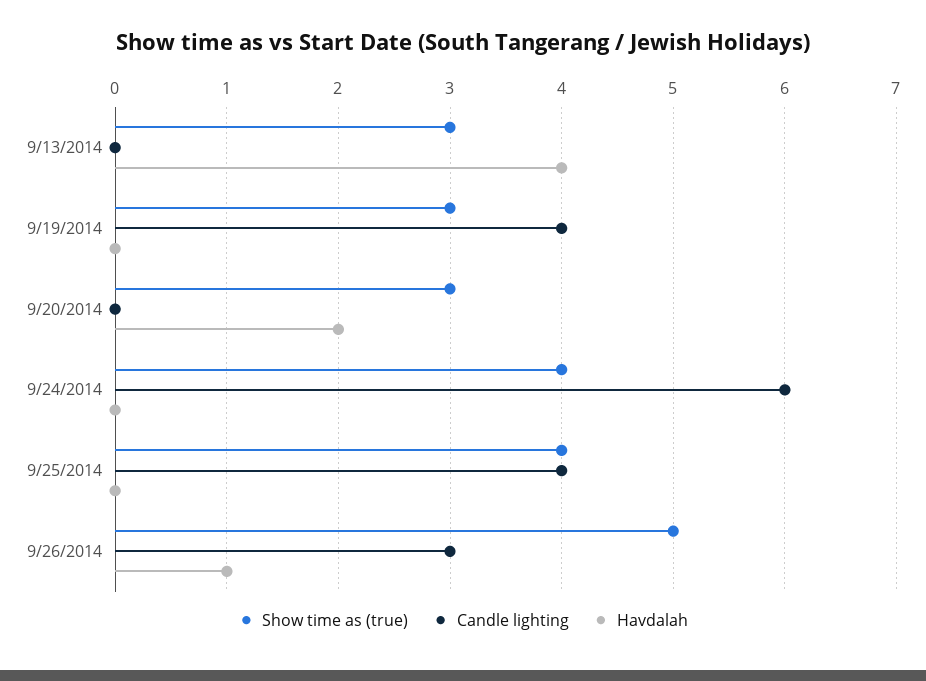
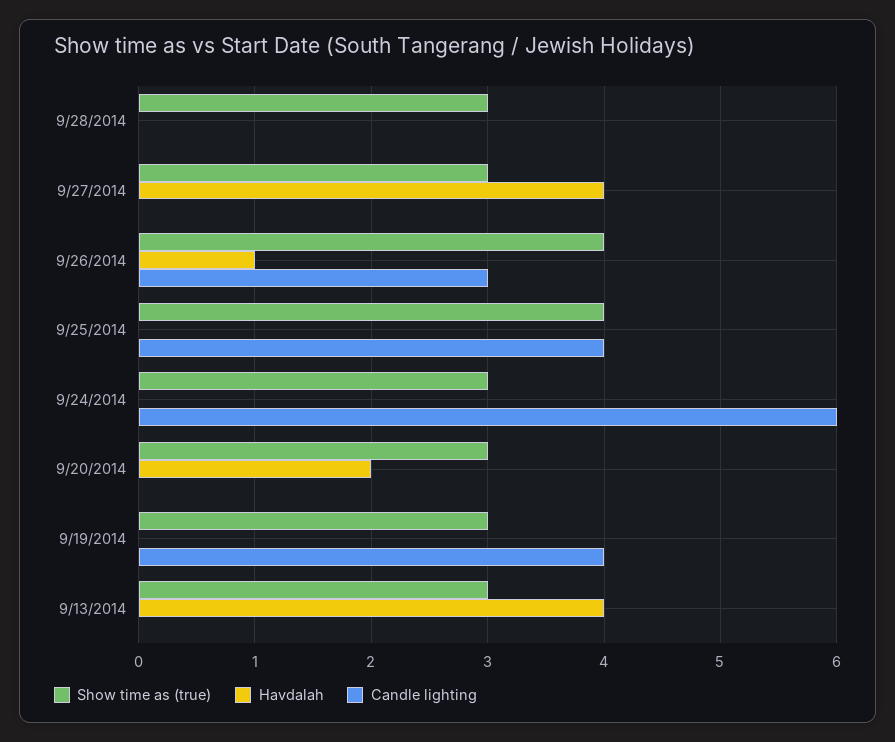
Show time as (true), 9/24/2014: 4 -> 3
Show time as (true), 9/26/2014: 5 -> 4
Show time as (true), 9/28/2014: none -> 3
Havdalah, 9/28/2014: none -> 0
Candle lighting, 9/28/2014: none -> 0
Show time as (true), 9/27/2014: none -> 3
Havdalah, 9/27/2014: none -> 4
Candle lighting, 9/27/2014: none -> 0

